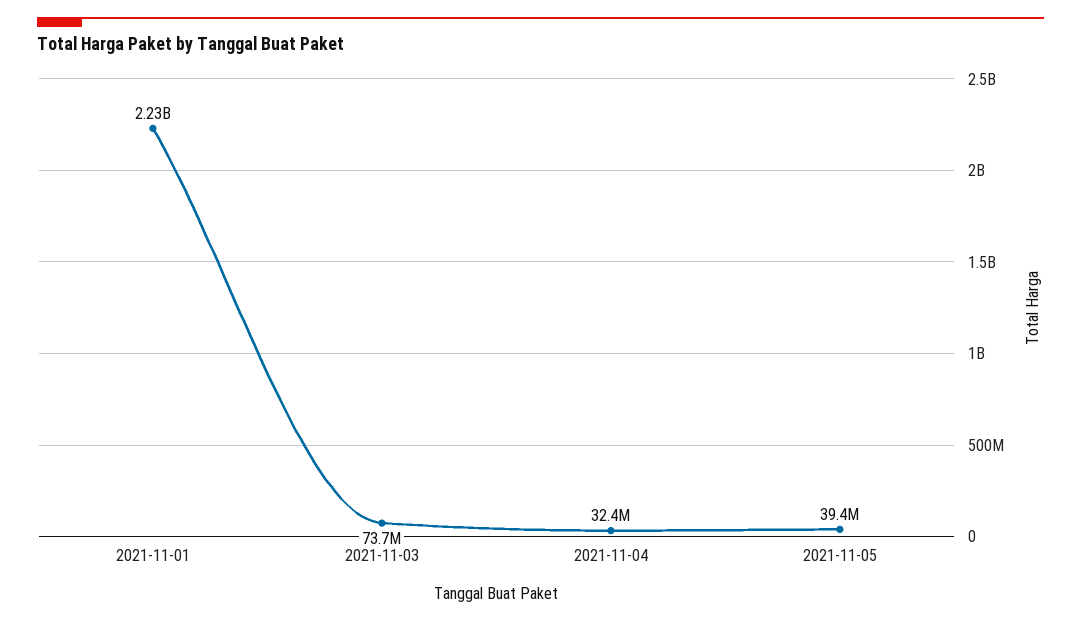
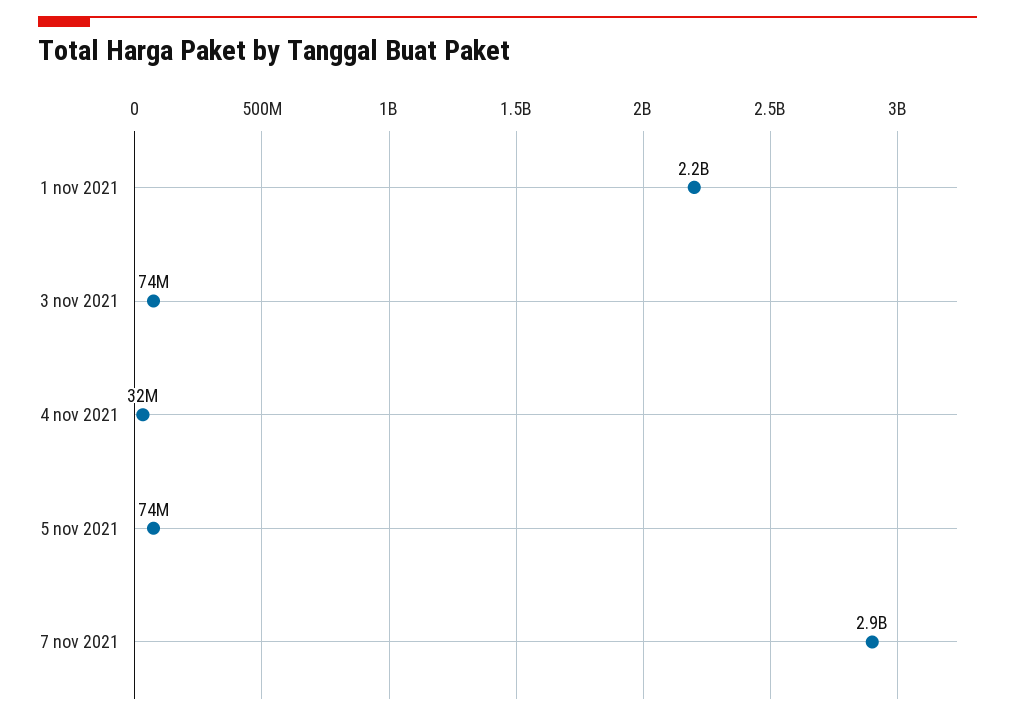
2021-11-05: 39400000 -> 74000000
7 nov 2021: none -> 2900000000

